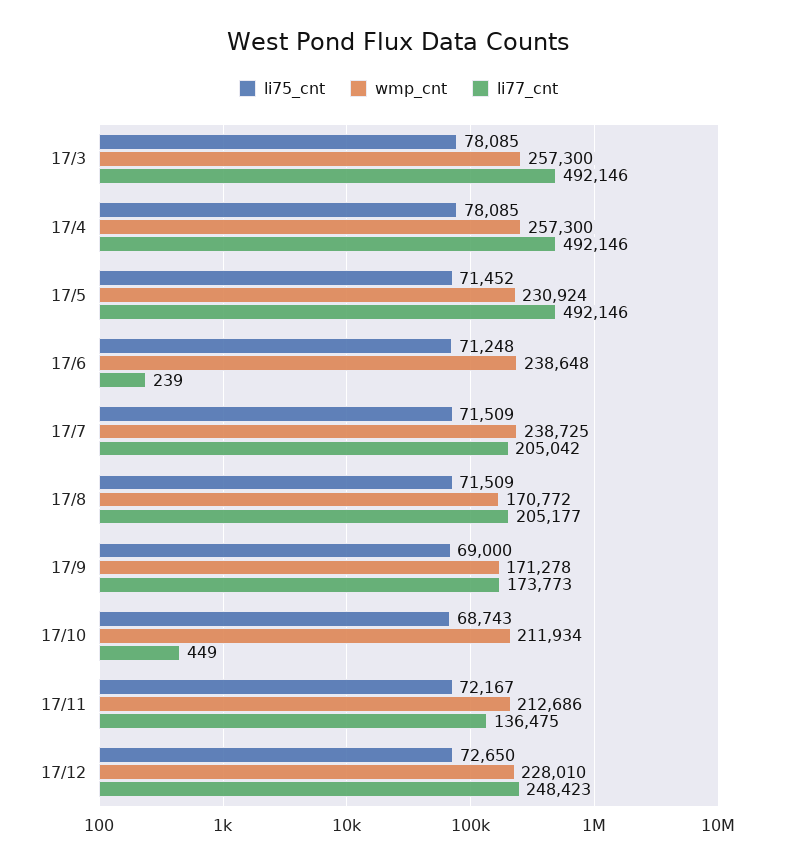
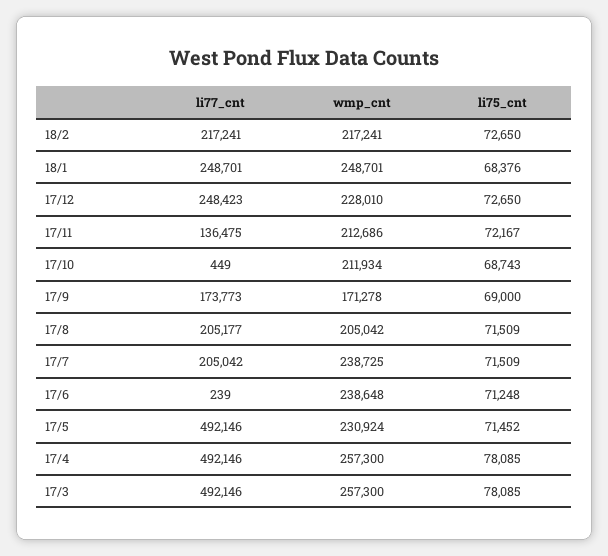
wmp_cnt, 17/8: 170772 -> 205042
li77_cnt, 18/2: none -> 217241
wmp_cnt, 18/2: none -> 217241
li75_cnt, 18/2: none -> 72650
li77_cnt, 18/1: none -> 248701
wmp_cnt, 18/1: none -> 248701
li75_cnt, 18/1: none -> 68376

